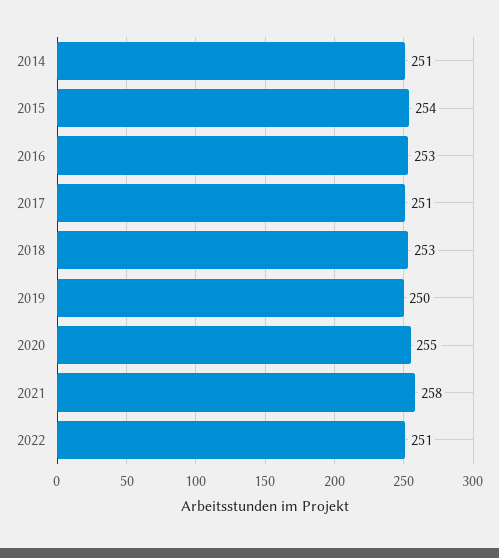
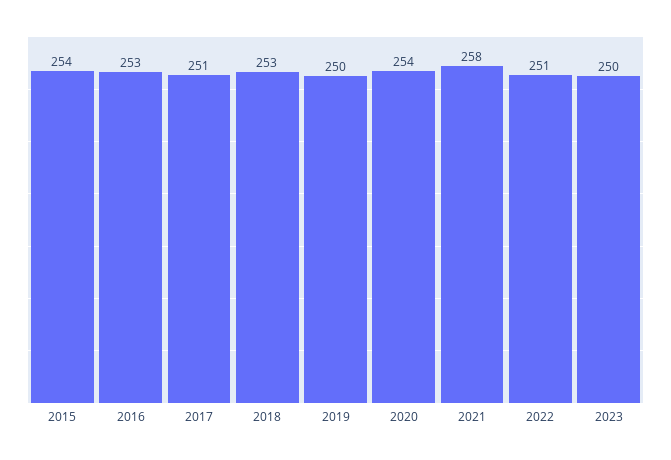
2014: 251 -> none
2020: 255 -> 254
2023: none -> 250

